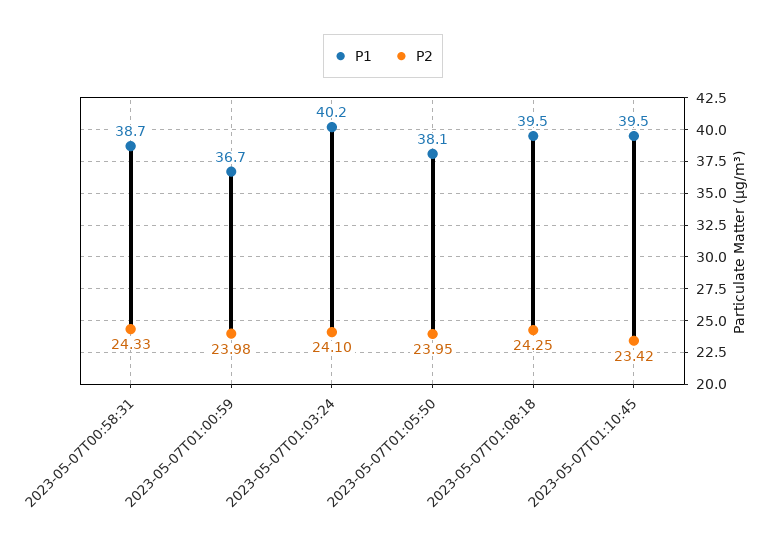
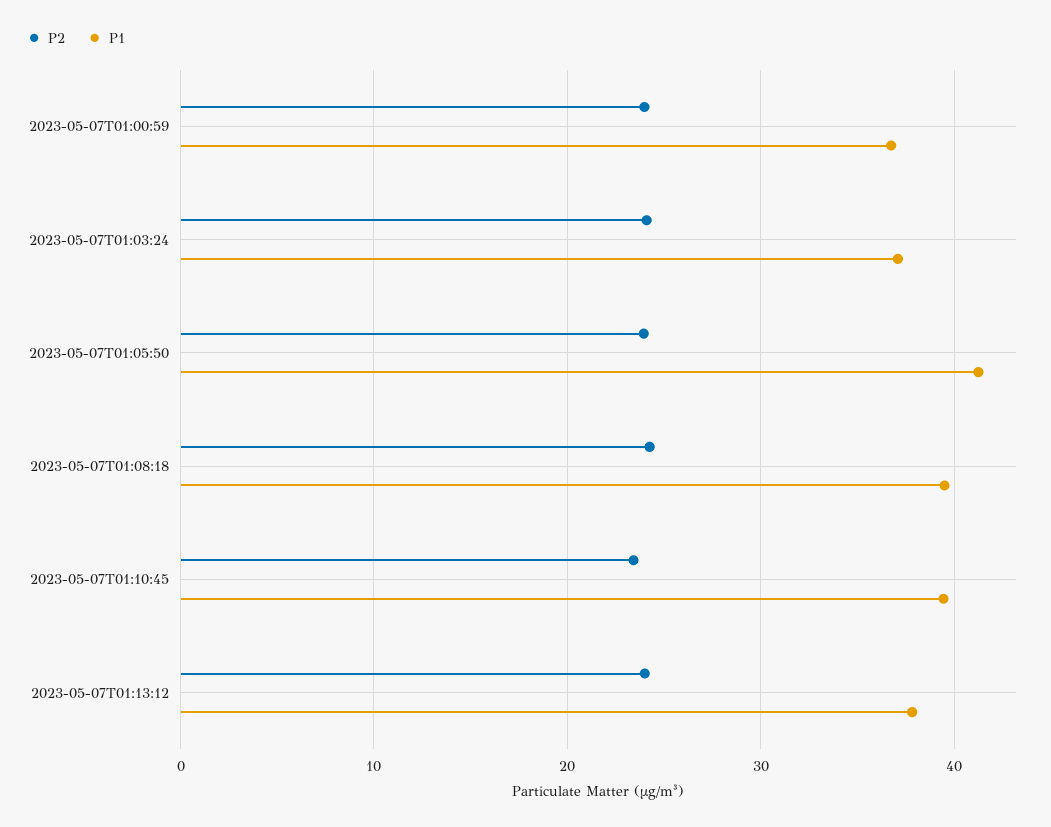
P1, 2023-05-07T00:58:31: 38.7 -> none
P2, 2023-05-07T00:58:31: 24.33 -> none
P1, 2023-05-07T01:03:24: 40.2 -> 37
P1, 2023-05-07T01:05:50: 38.1 -> 41
P2, 2023-05-07T01:13:12: none -> 24
P1, 2023-05-07T01:13:12: none -> 38

